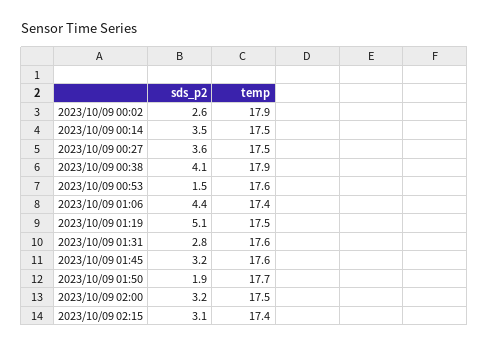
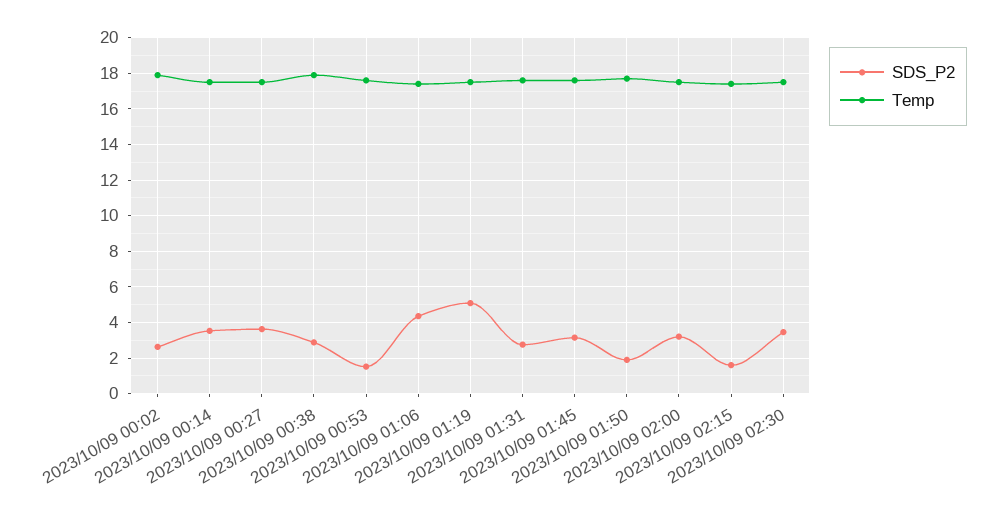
sds_p2, 2023/10/09 00:38: 4.1 -> 3
sds_p2, 2023/10/09 02:15: 3.1 -> 1.5
sds_p2, 2023/10/09 02:30: none -> 3.5
temp, 2023/10/09 02:30: none -> 17.5

